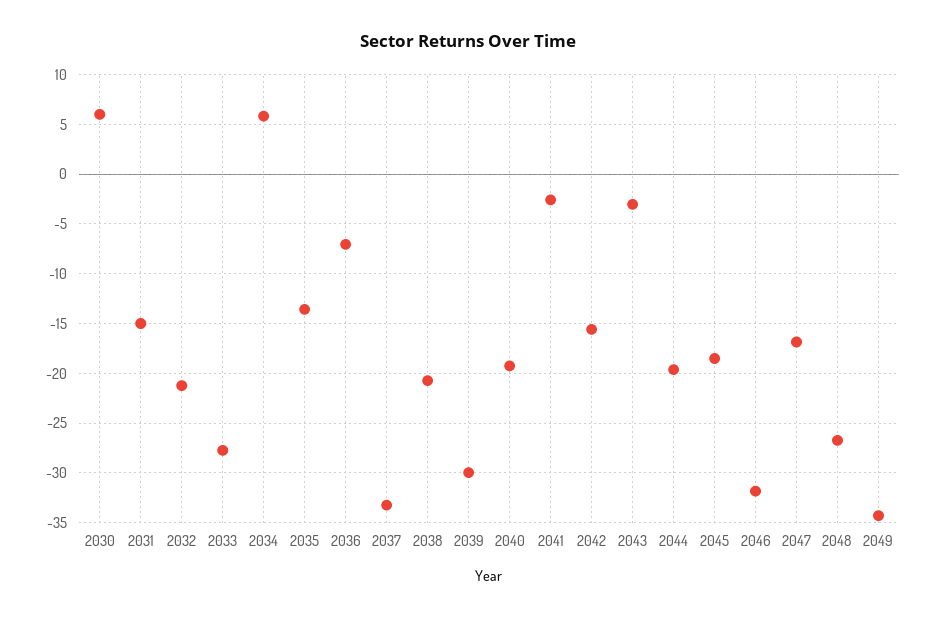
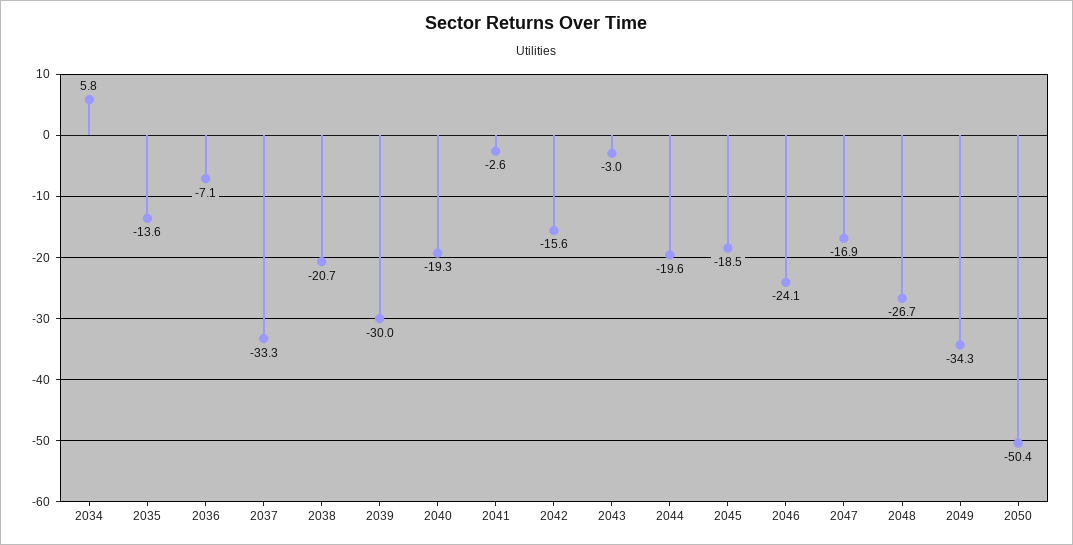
2030: 6 -> none
2031: -15 -> none
2032: -21 -> none
2033: -28 -> none
2046: -32 -> -24.1
2050: none -> -50.4

